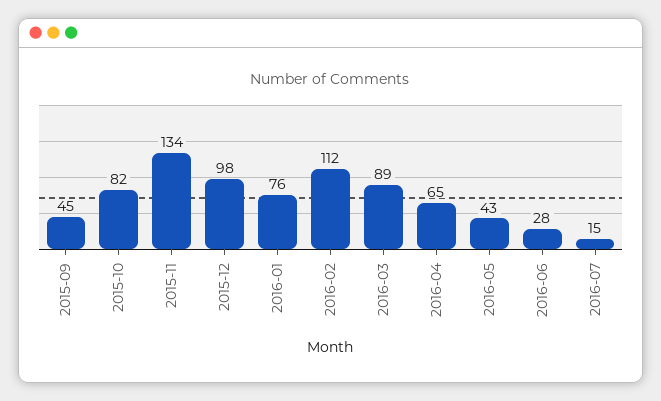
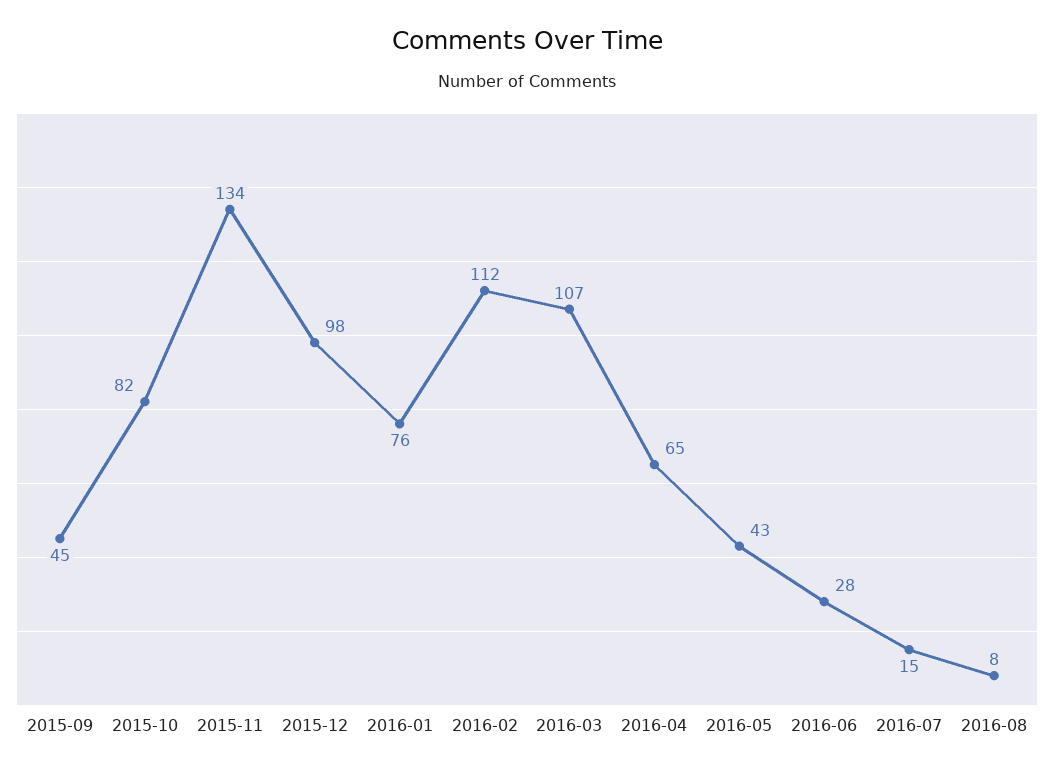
2016-03: 89 -> 107
2016-08: none -> 8

